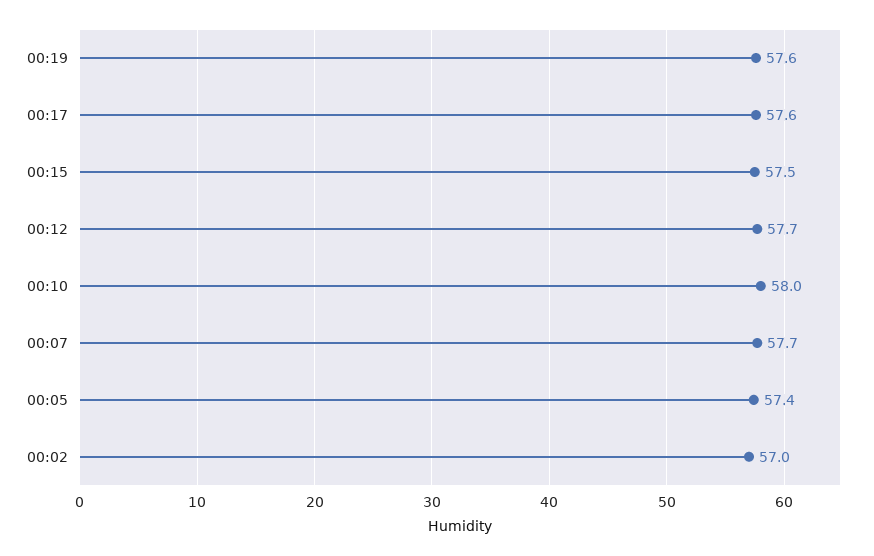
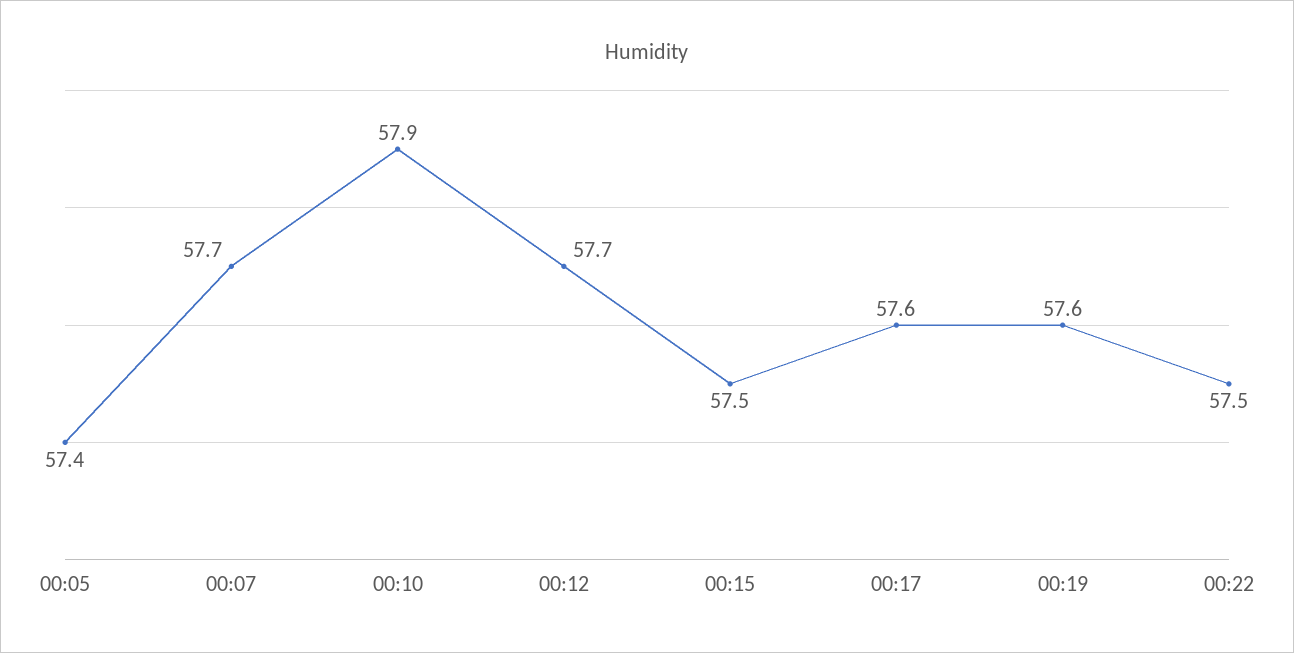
00:10: 58 -> 57.9
00:02: 57 -> none
00:22: none -> 57.5

